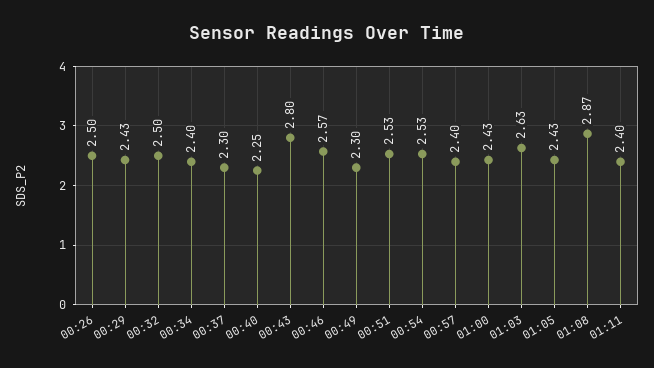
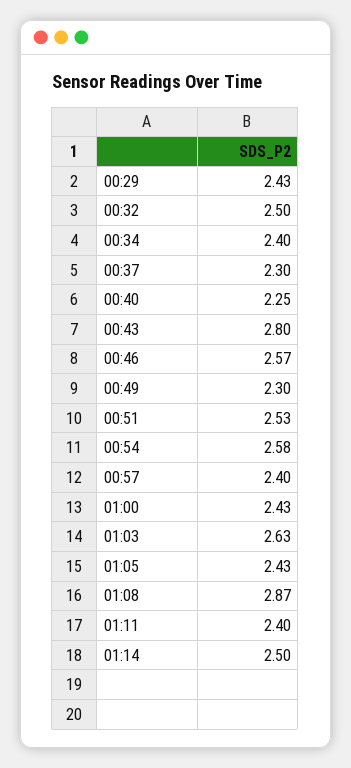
00:26: 2.5 -> none
00:54: 2.53 -> 2.58
01:14: none -> 2.5

